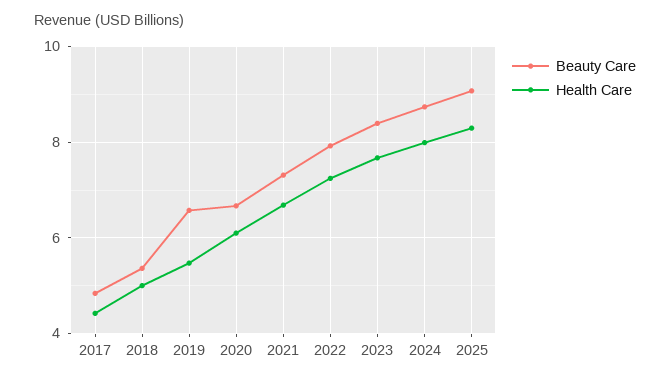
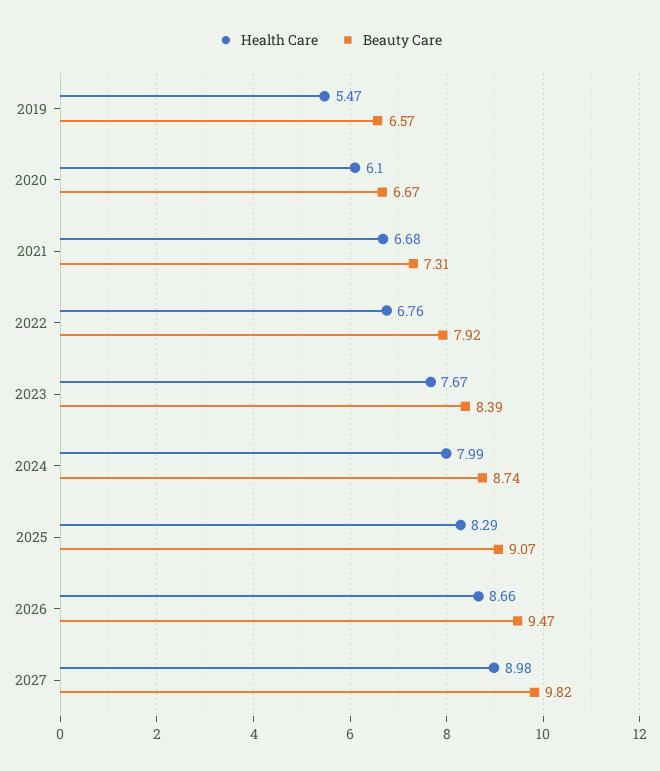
Beauty Care, 2017: 4.8 -> none
Health Care, 2017: 4.4 -> none
Beauty Care, 2018: 5.4 -> none
Health Care, 2018: 5 -> none
Health Care, 2022: 7.2 -> 6.76
Health Care, 2026: none -> 8.66
Beauty Care, 2026: none -> 9.47
Health Care, 2027: none -> 8.98
Beauty Care, 2027: none -> 9.82

